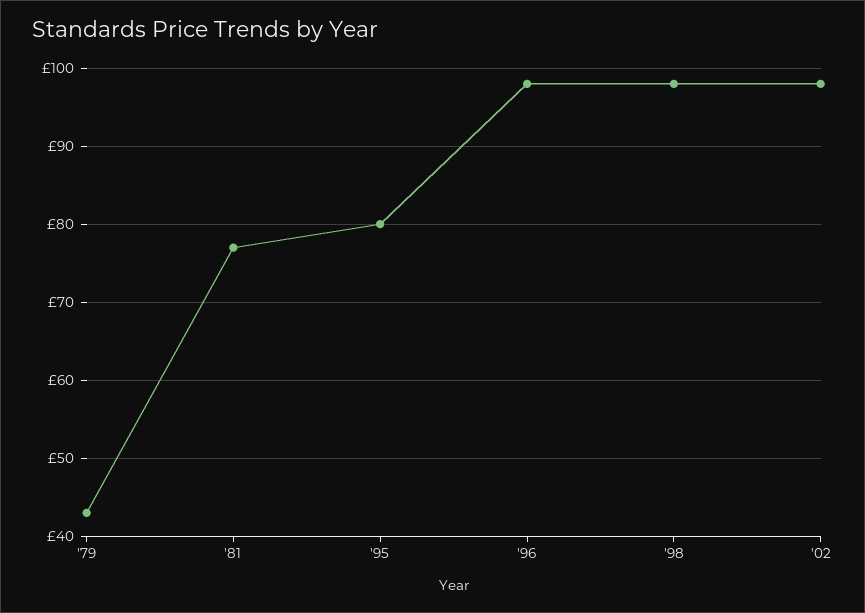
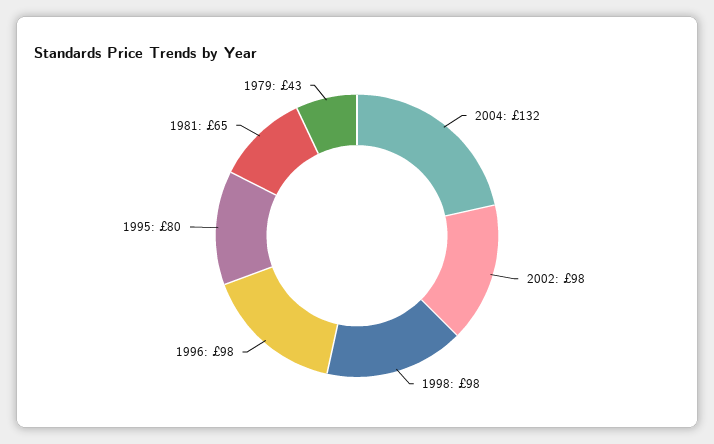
'81: 77 -> 65
2004: none -> 132

